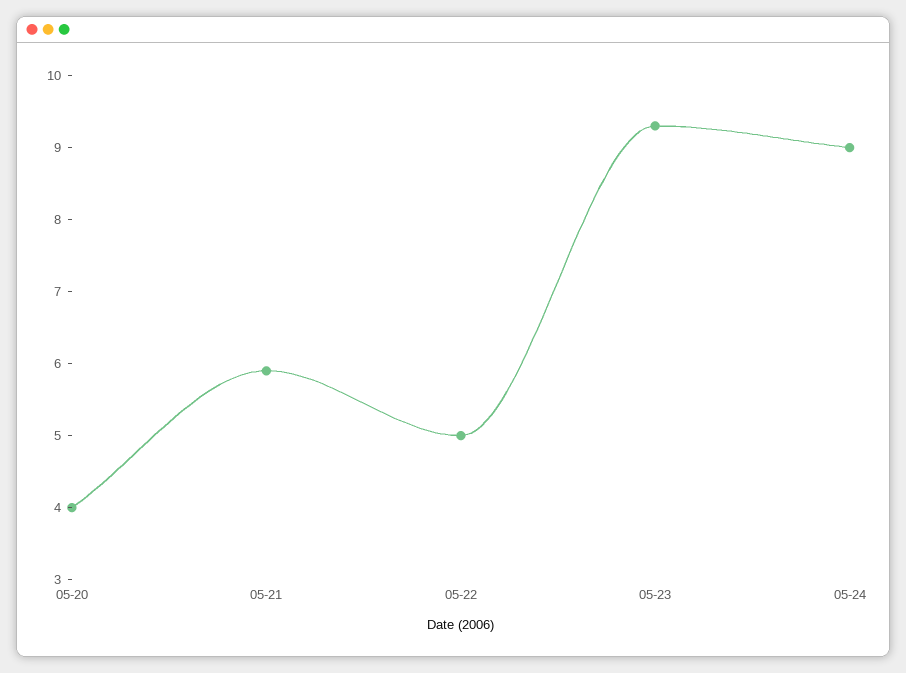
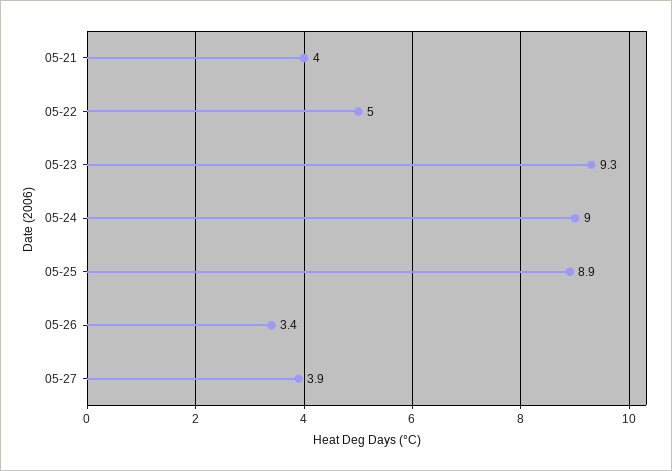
05-20: 4 -> none
05-21: 6 -> 4
05-25: none -> 8.9
05-26: none -> 3.4
05-27: none -> 3.9

